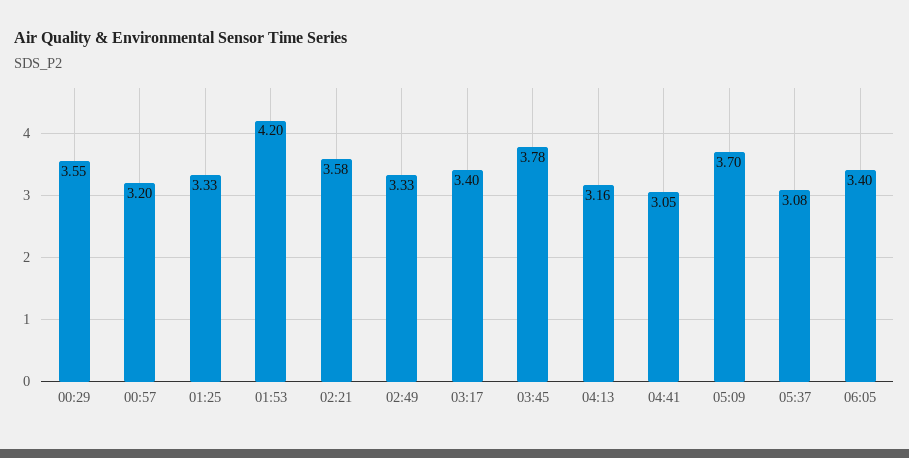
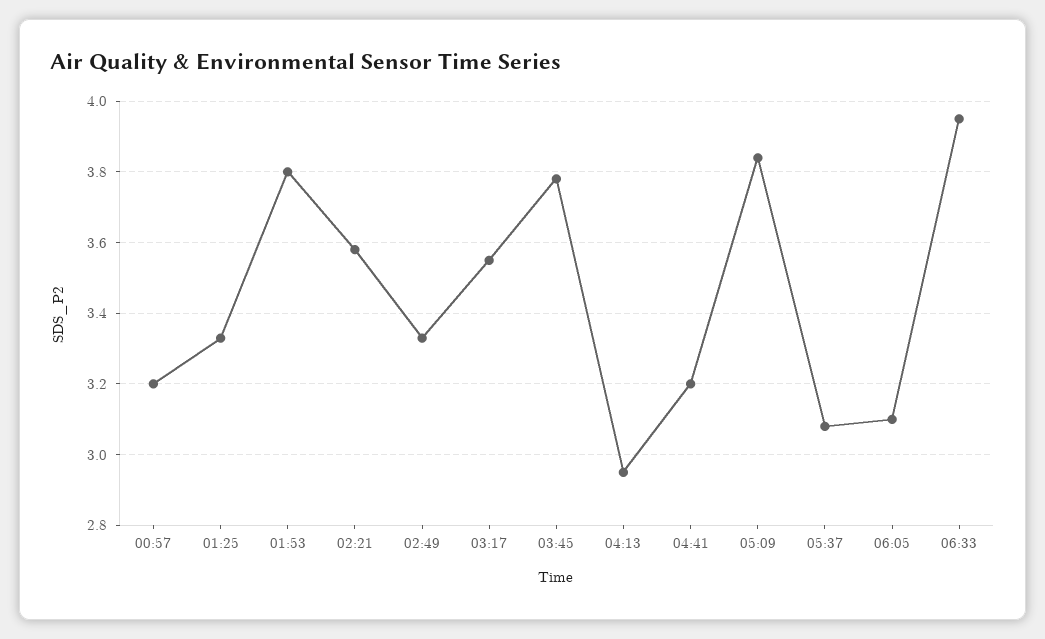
00:29: 3.55 -> none
01:53: 4.2 -> 3.8
03:17: 3.4 -> 3.55
04:13: 3.16 -> 2.95
04:41: 3.05 -> 3.2
05:09: 3.7 -> 3.85
06:05: 3.4 -> 3.1
06:33: none -> 3.95

